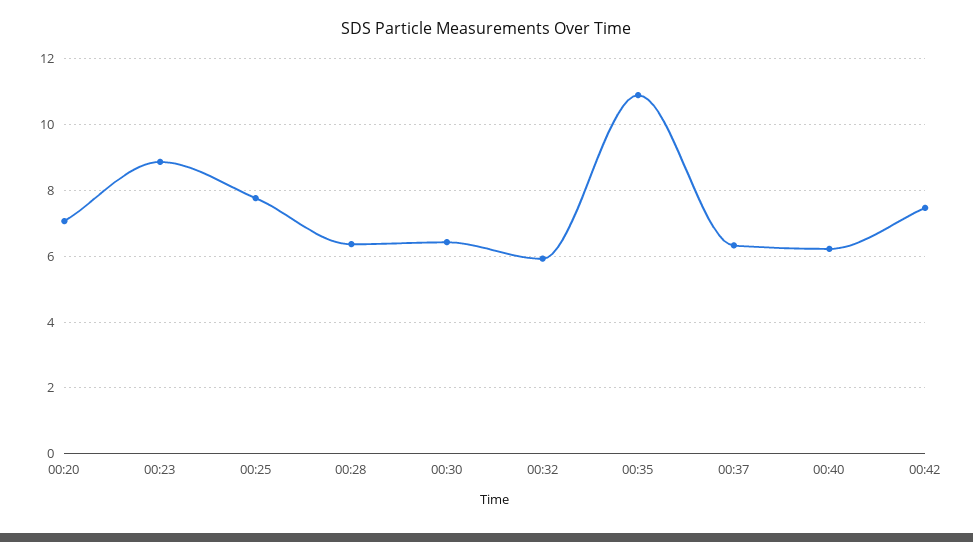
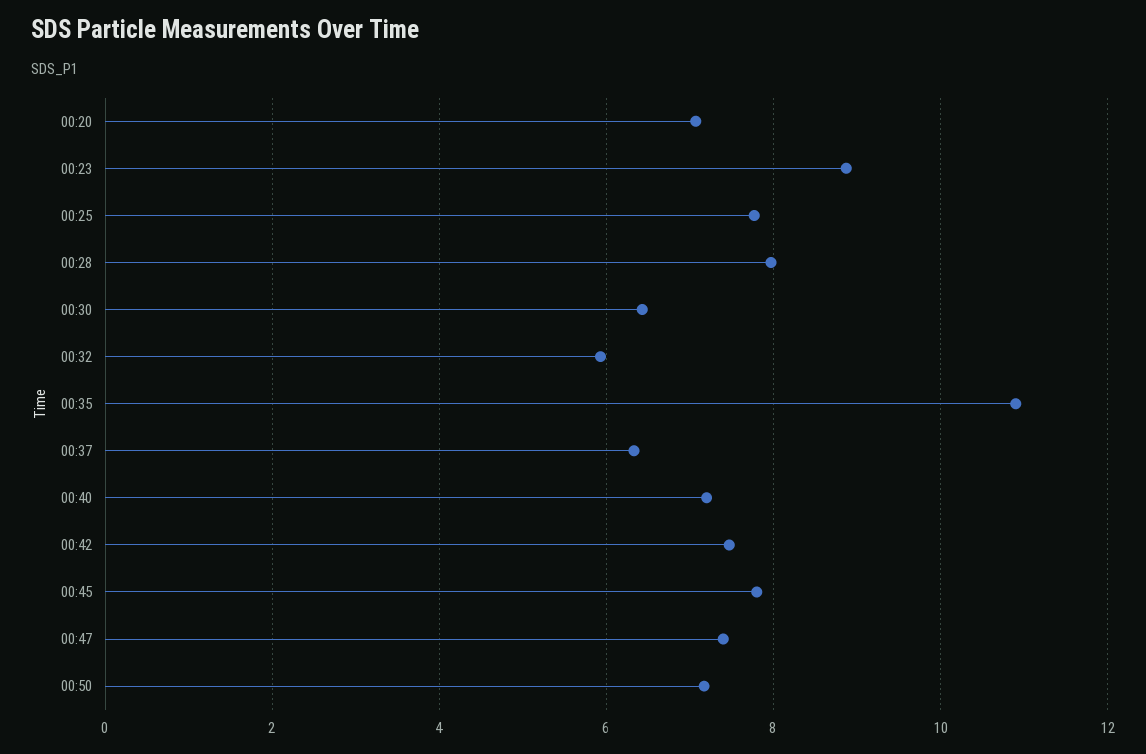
00:28: 6.4 -> 8
00:40: 6.2 -> 7.2
00:45: none -> 7.8
00:47: none -> 7.4
00:50: none -> 7.2

